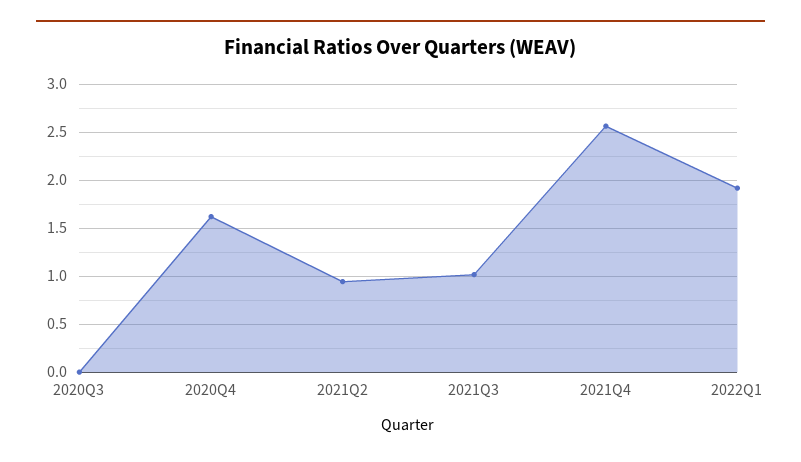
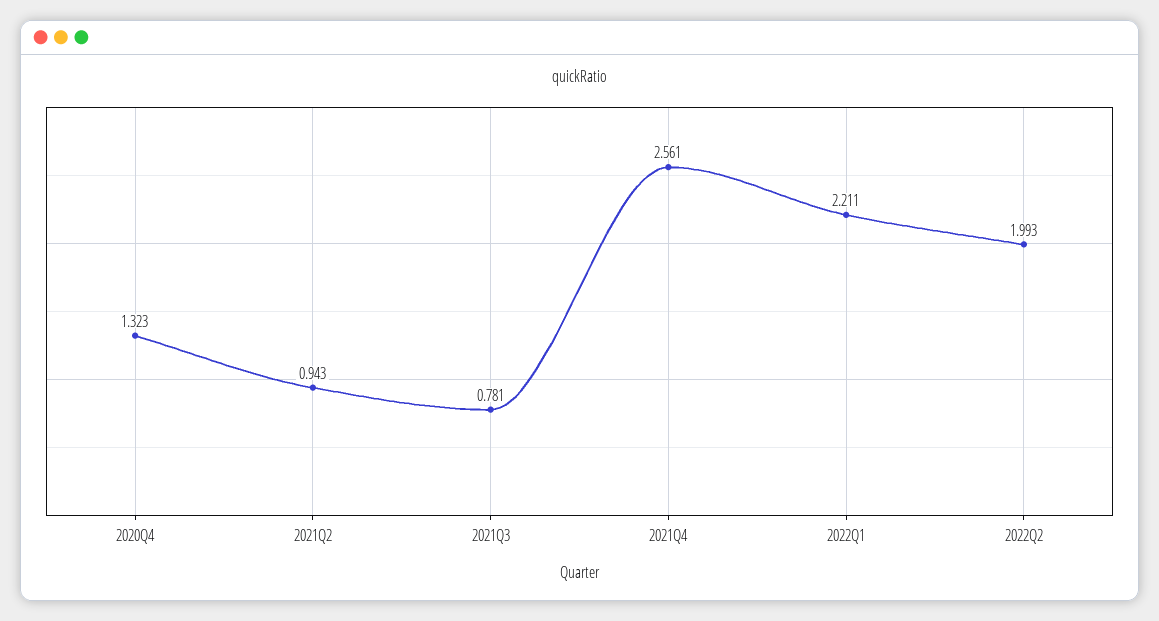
2020Q3: 0 -> none
2020Q4: 1.6 -> 1.323
2021Q3: 1 -> 0.781
2022Q1: 1.9 -> 2.211
2022Q2: none -> 1.993

